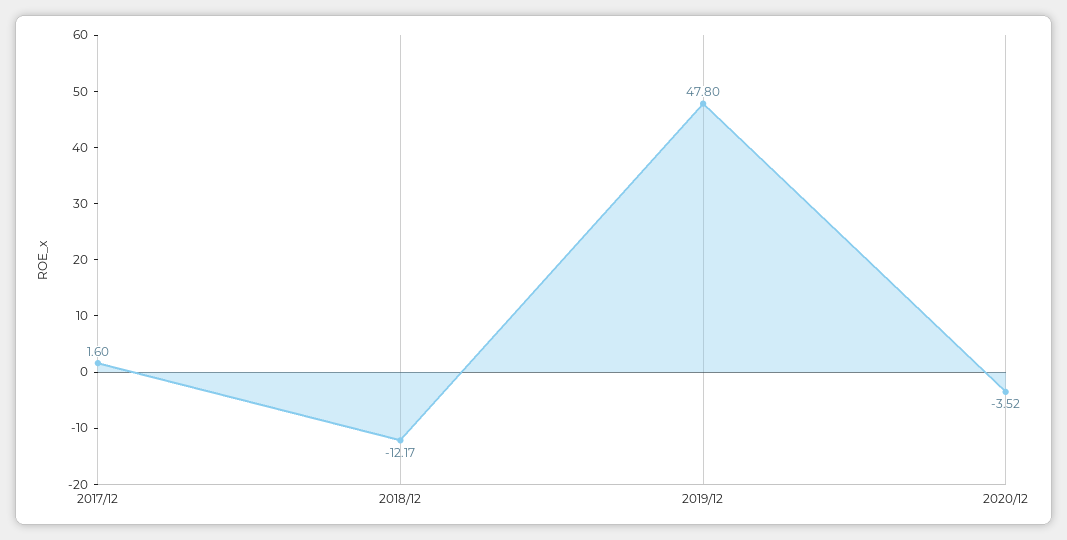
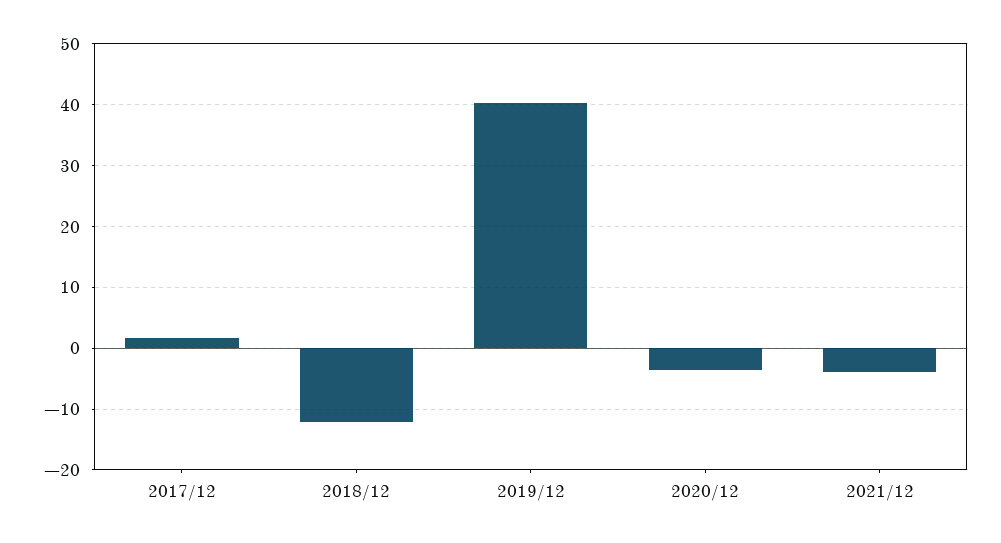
2019/12: 47.8 -> 40
2021/12: none -> -4

